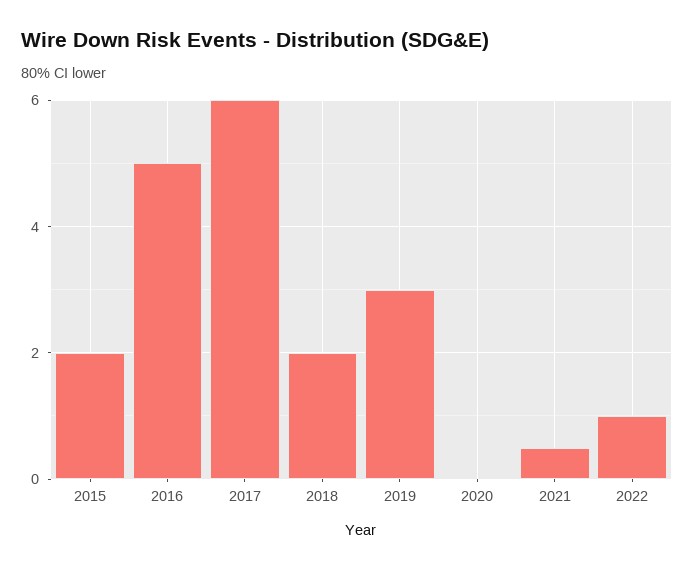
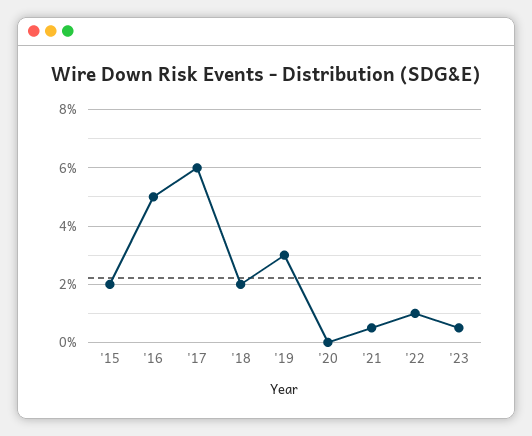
'23: none -> 0.5

